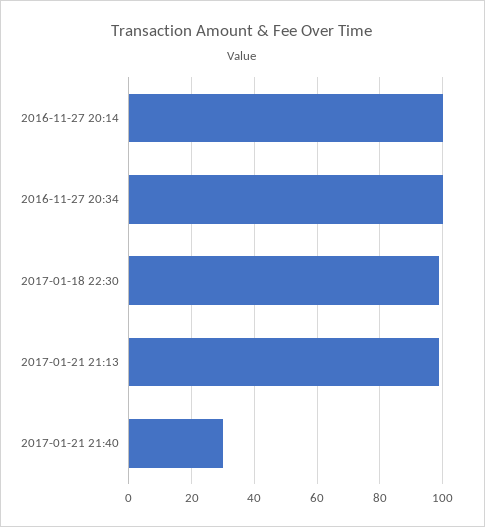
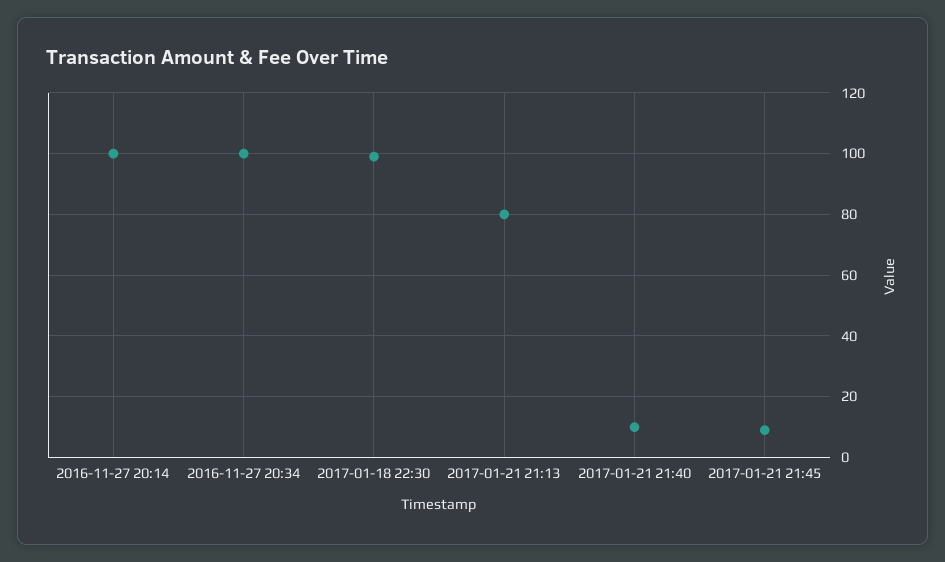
2017-01-21 21:13: 100 -> 80
2017-01-21 21:40: 30 -> 10
2017-01-21 21:45: none -> 10

